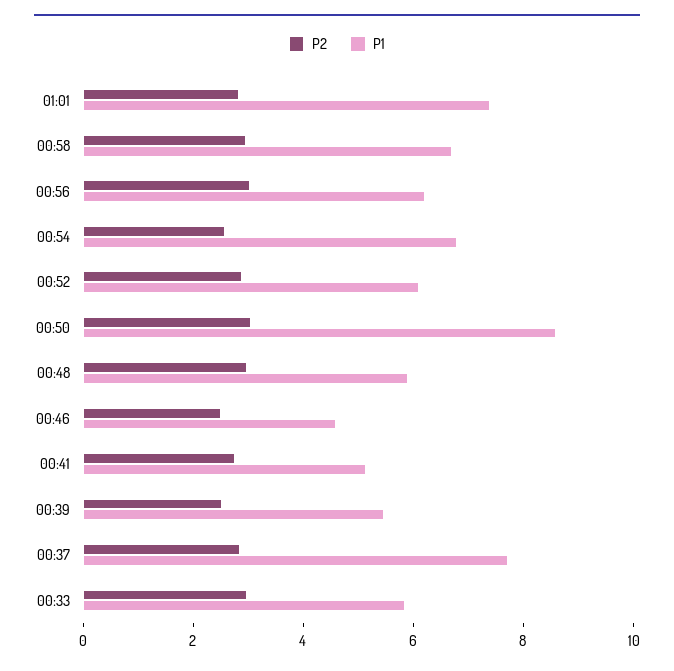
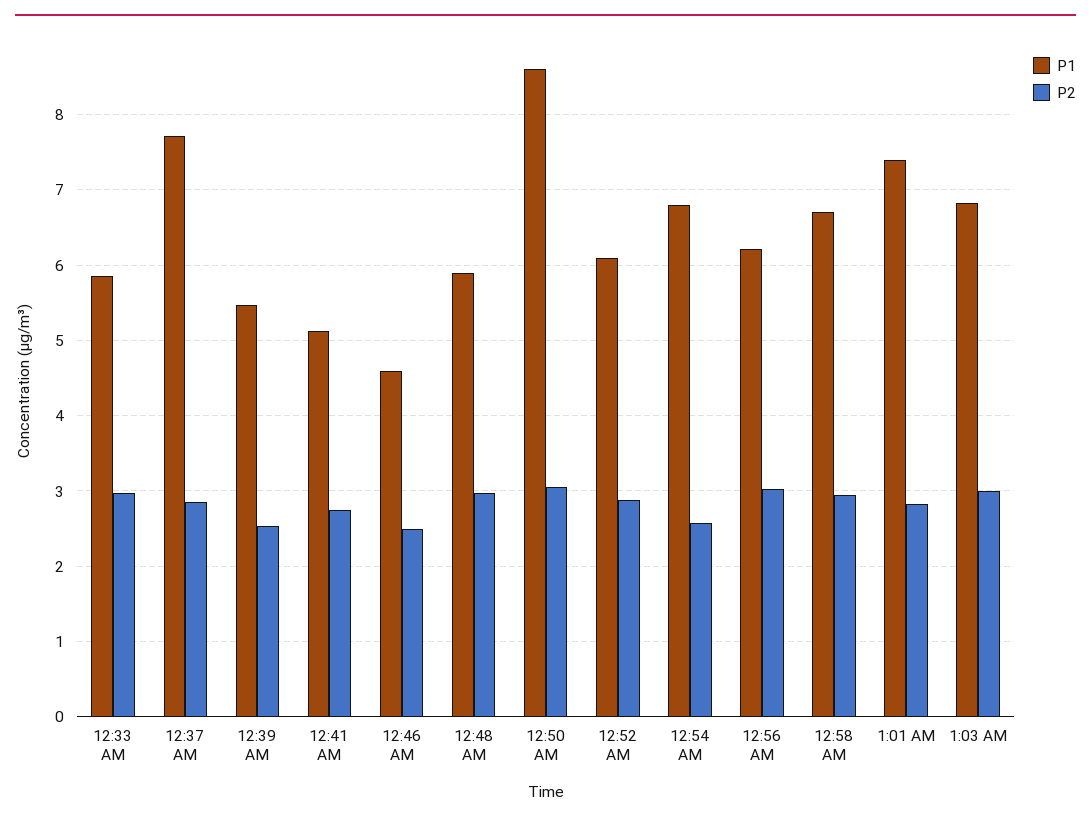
P1, 1:03 AM: none -> 6.8
P2, 1:03 AM: none -> 3

